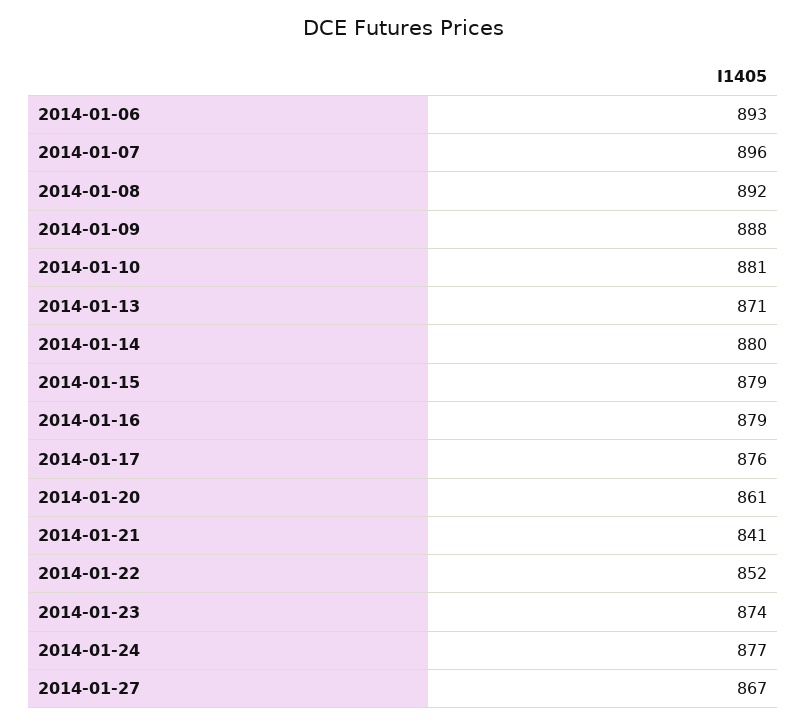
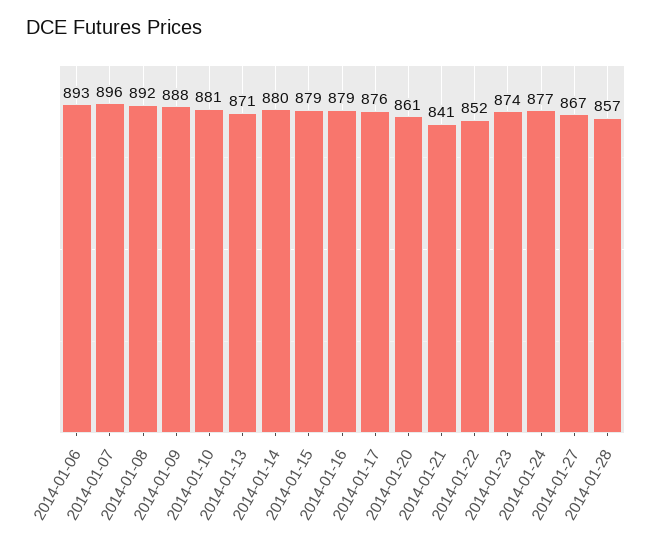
2014-01-28: none -> 857

